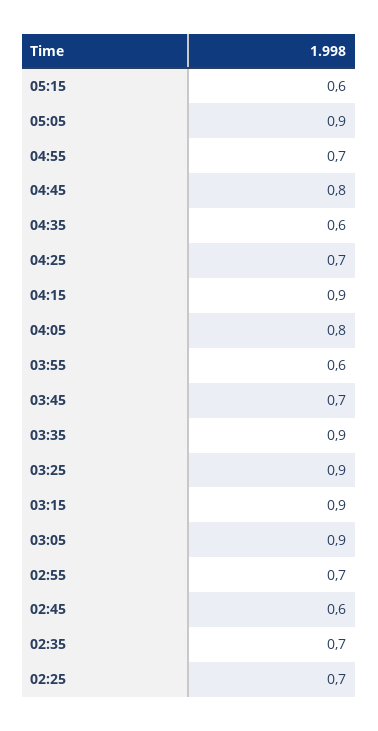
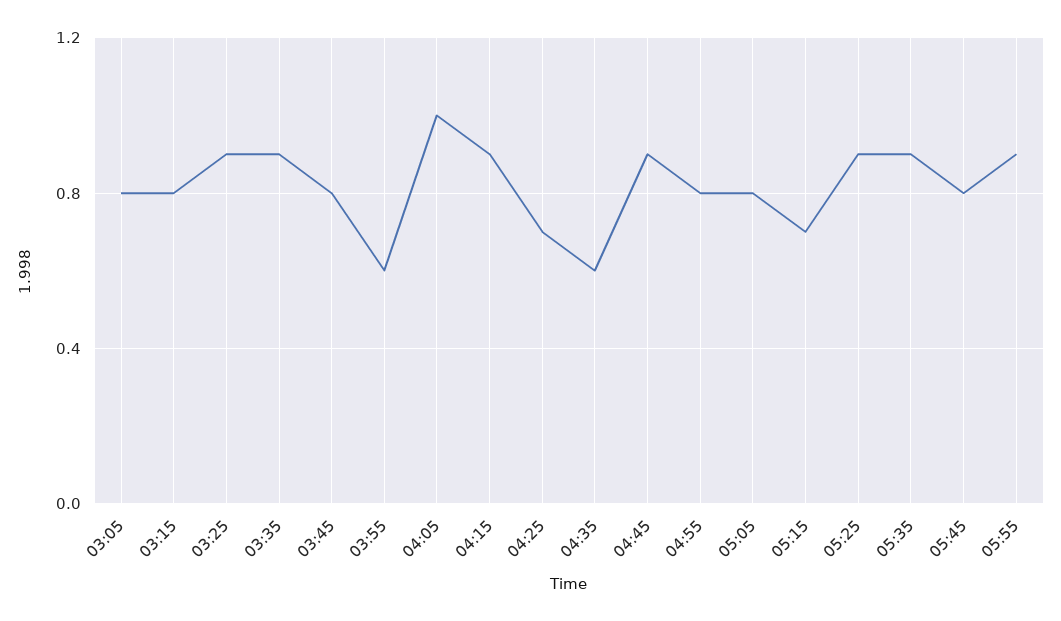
05:15: 0.6 -> 0.7
05:05: 0.9 -> 0.8
04:55: 0.7 -> 0.8
04:45: 0.8 -> 0.9
04:05: 0.8 -> 1
03:45: 0.7 -> 0.8
03:15: 0.9 -> 0.8
03:05: 0.9 -> 0.8
02:55: 0.7 -> none
02:45: 0.6 -> none
02:35: 0.7 -> none
02:25: 0.7 -> none
05:25: none -> 0.9
05:35: none -> 0.9
05:45: none -> 0.8
05:55: none -> 0.9

